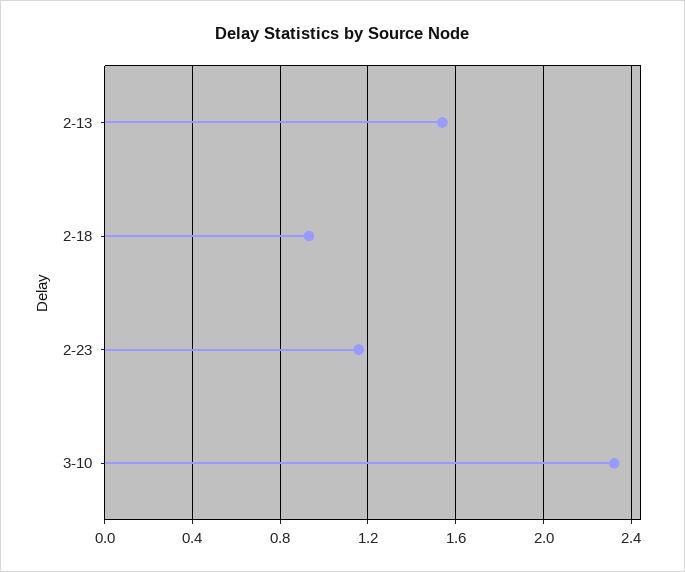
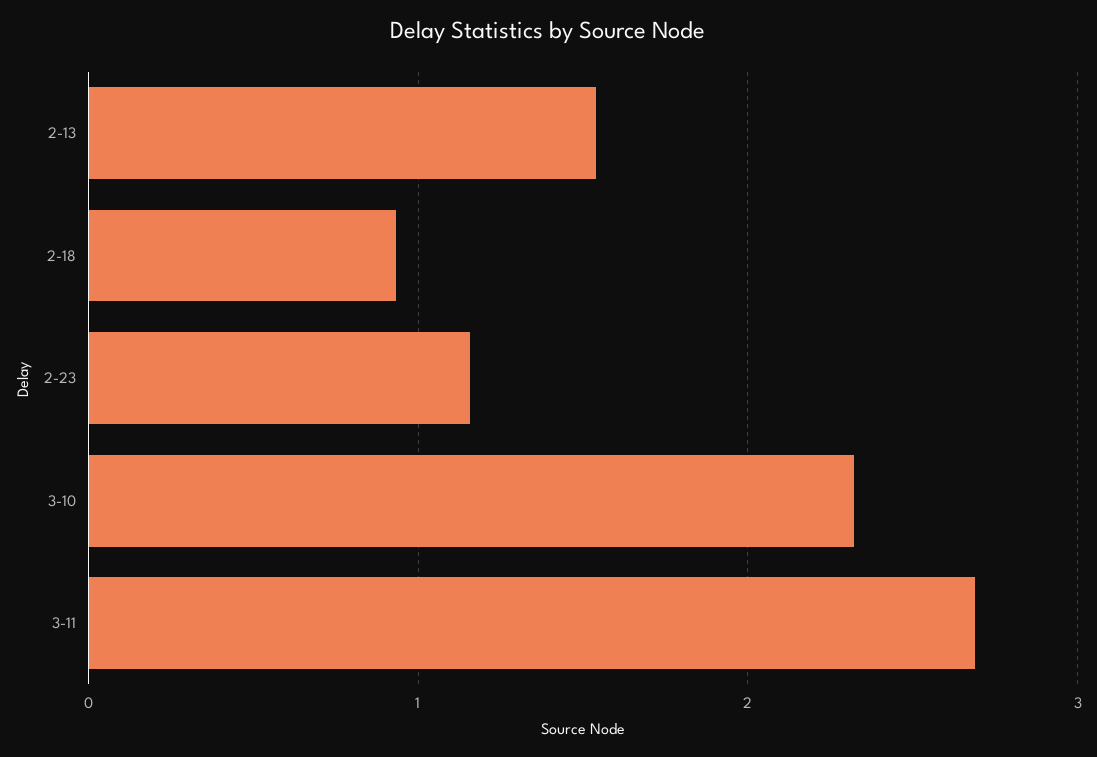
3-11: none -> 2.7

